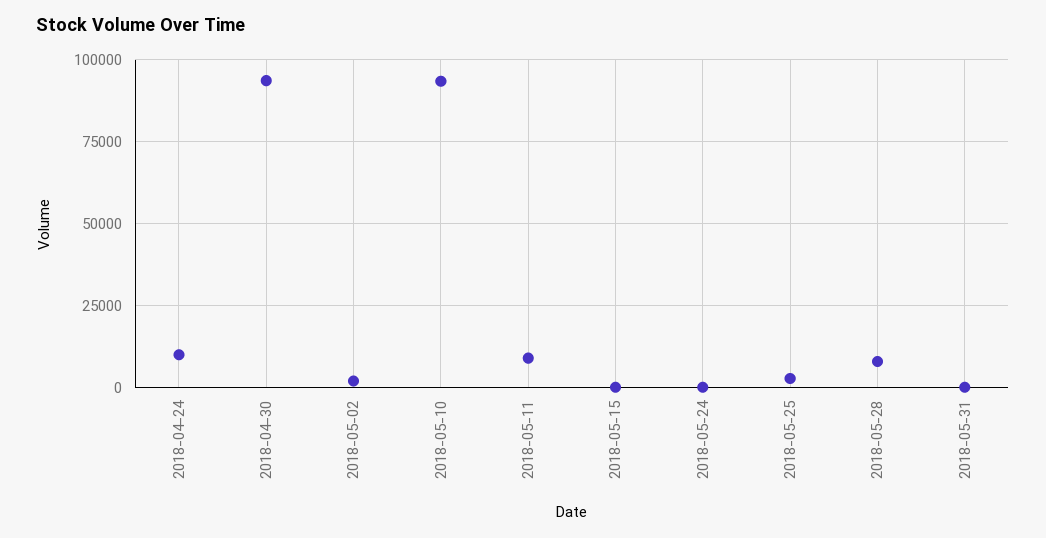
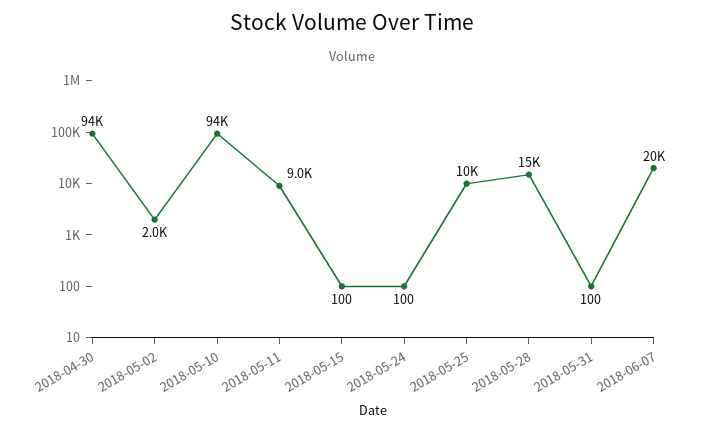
2018-04-24: 10000 -> none
2018-05-25: 2500 -> 10000
2018-05-28: 7500 -> 15000
2018-06-07: none -> 20000

